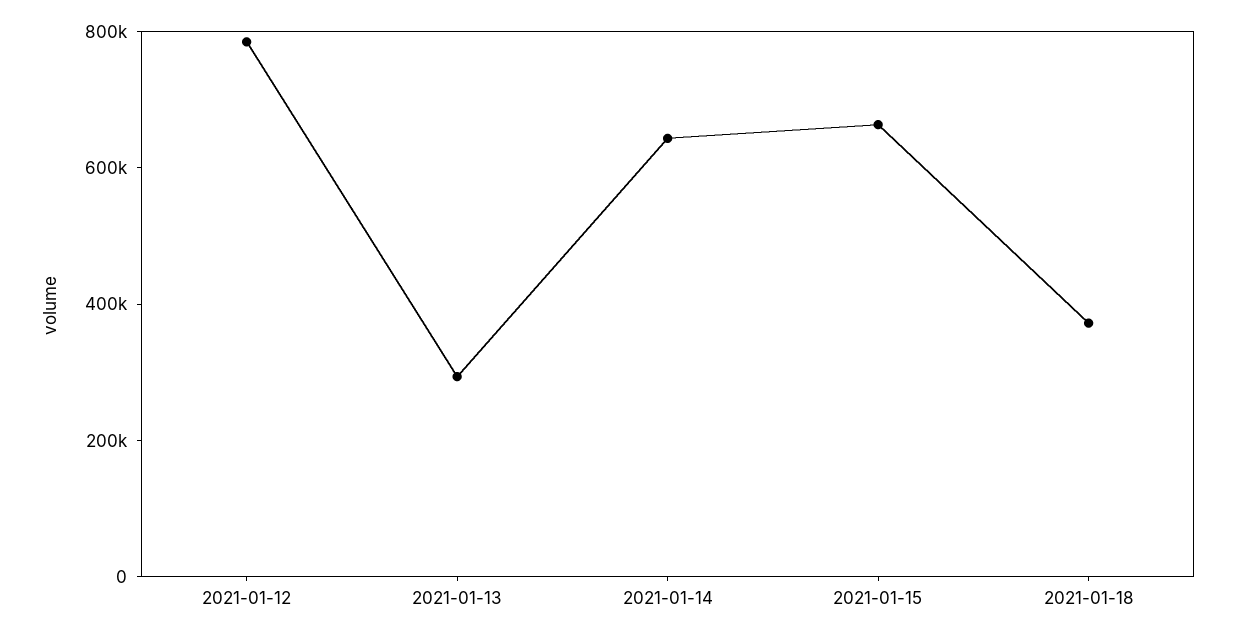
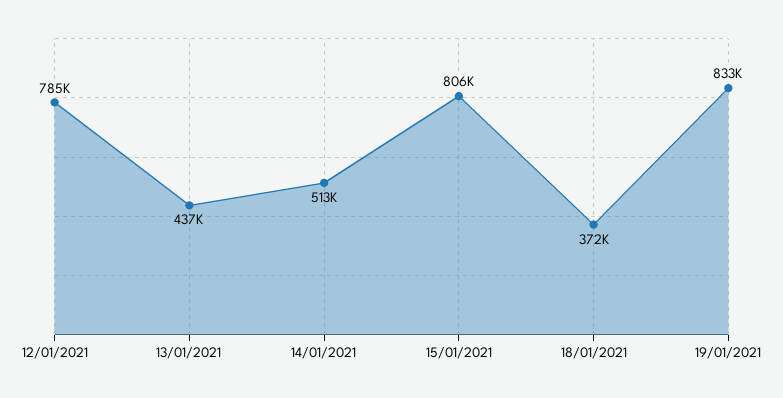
2021-01-13: 300000 -> 437000
2021-01-14: 650000 -> 513000
2021-01-15: 650000 -> 806000
19/01/2021: none -> 833000

